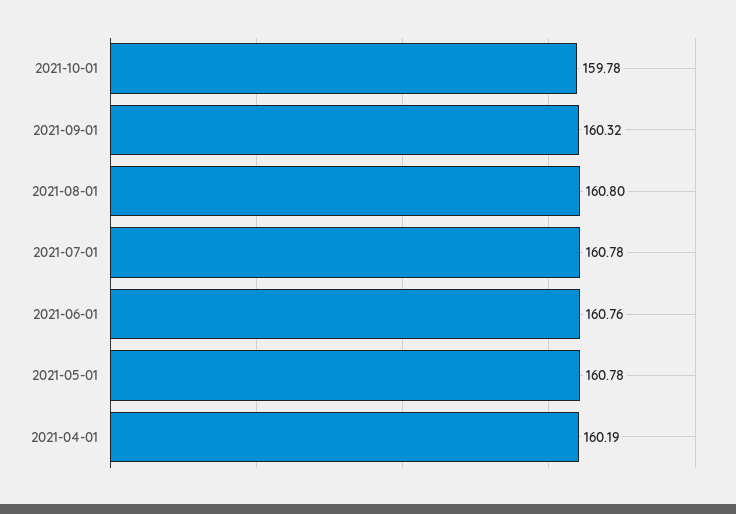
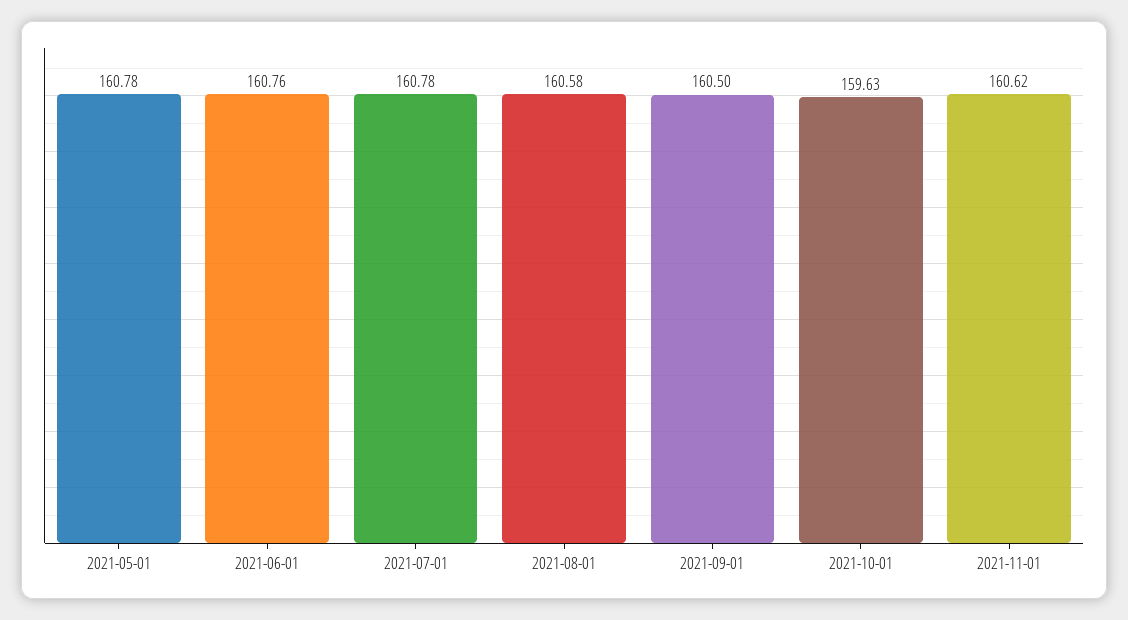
2021-10-01: 159.78 -> 159.63
2021-09-01: 160.32 -> 160.5
2021-08-01: 160.8 -> 160.58
2021-04-01: 160.19 -> none
2021-11-01: none -> 160.62

